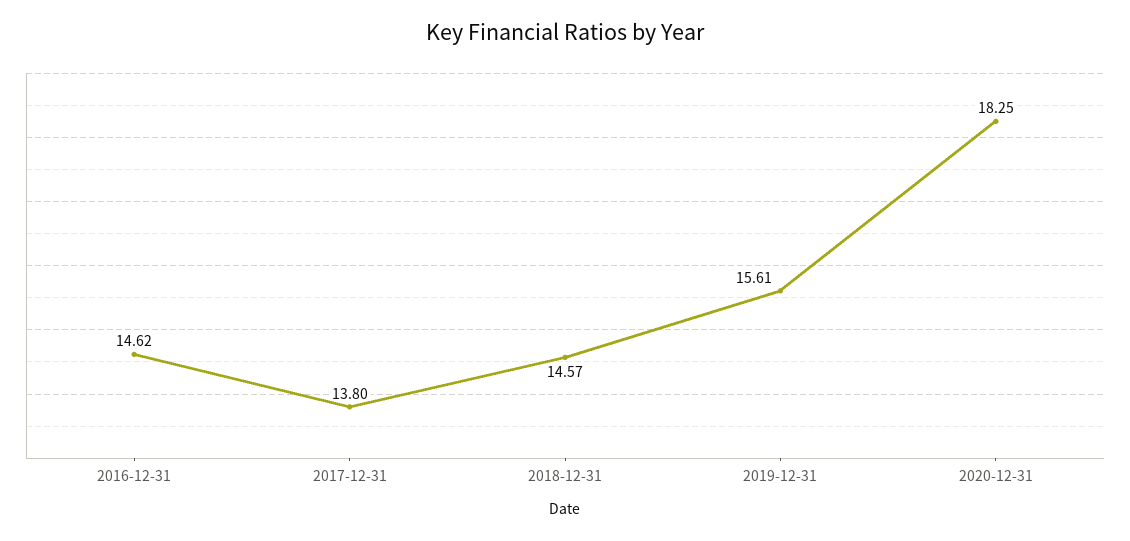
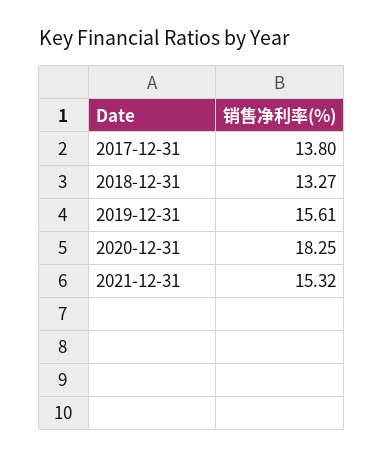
2016-12-31: 14.62 -> none
2018-12-31: 14.57 -> 13.27
2021-12-31: none -> 15.32

